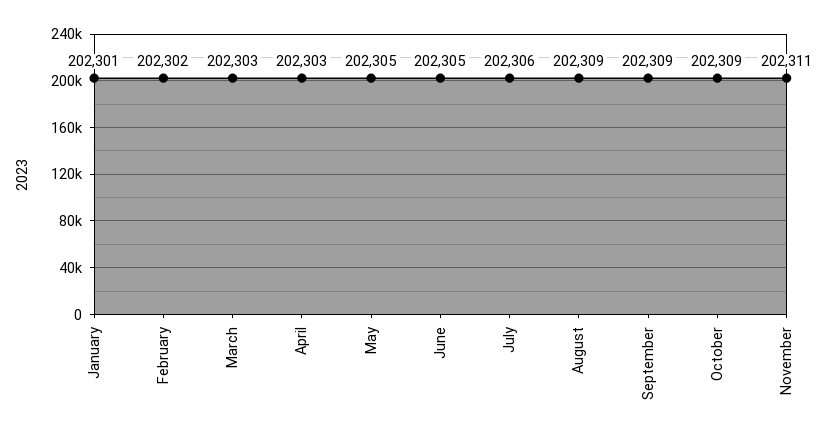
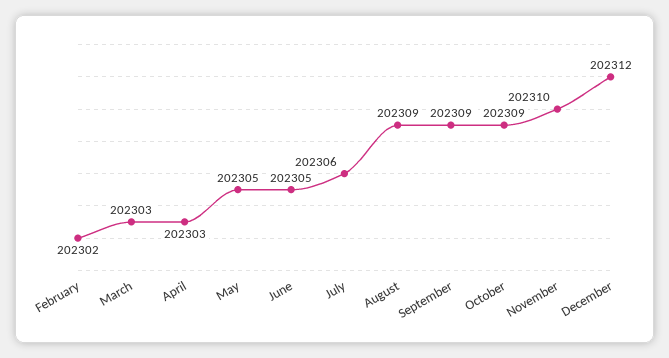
January: 202301 -> none
November: 202311 -> 202310
December: none -> 202312

